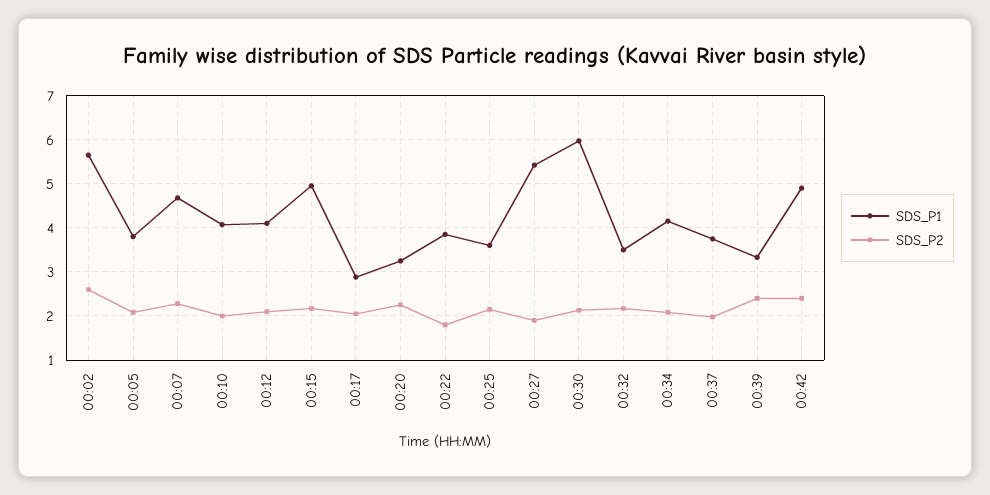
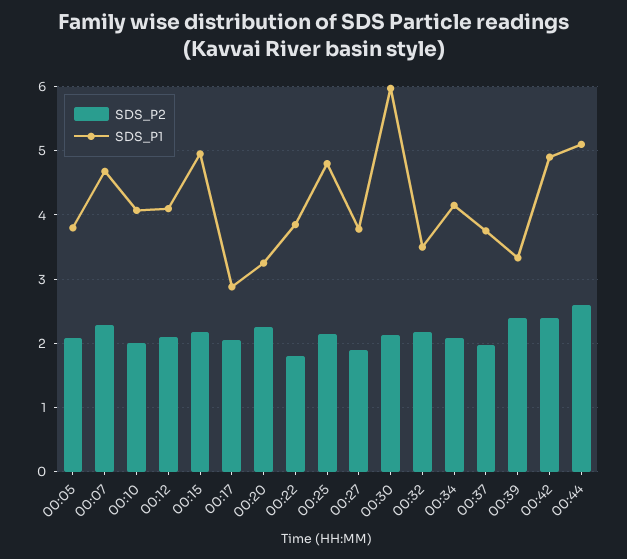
SDS_P1, 00:02: 5.6 -> none
SDS_P2, 00:02: 2.6 -> none
SDS_P1, 00:25: 3.6 -> 4.8
SDS_P1, 00:27: 5.4 -> 3.8
SDS_P2, 00:44: none -> 2.6
SDS_P1, 00:44: none -> 5.1

